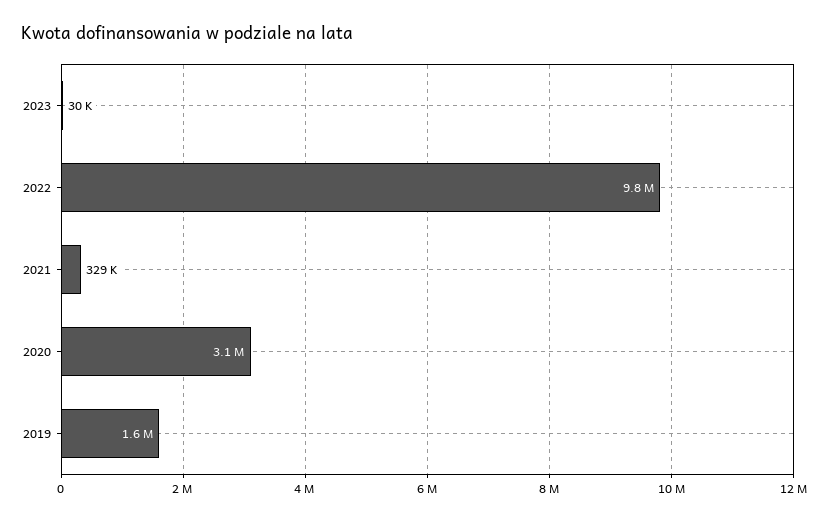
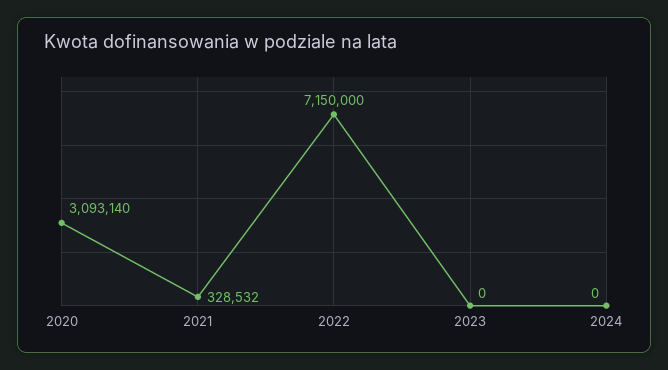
2023: 30000 -> 0
2022: 9800000 -> 7150000
2019: 1600000 -> none
2024: none -> 0

